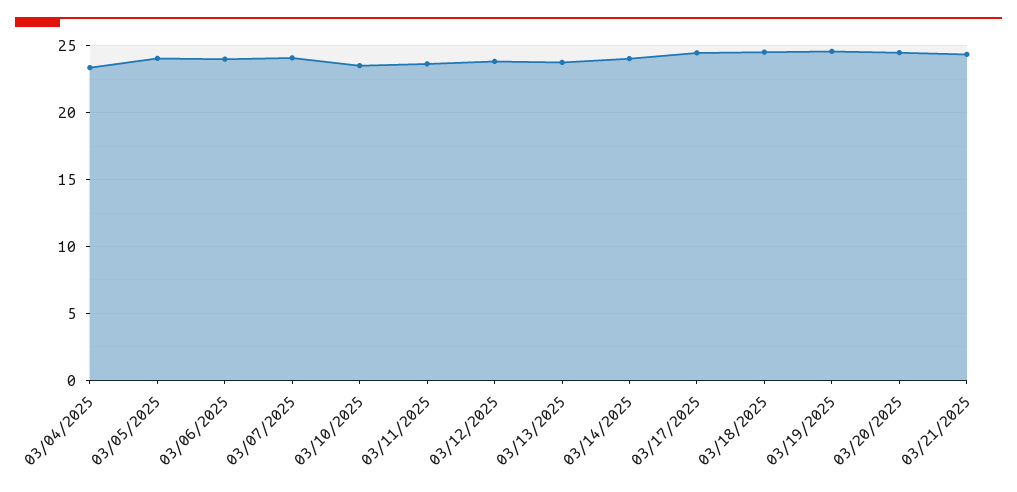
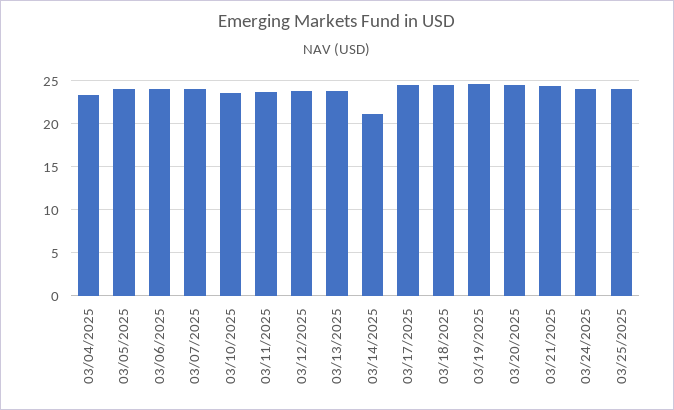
03/14/2025: 24 -> 21
03/24/2025: none -> 24
03/25/2025: none -> 24

